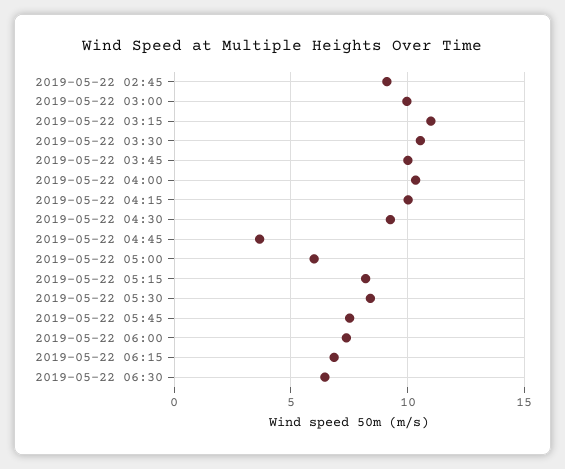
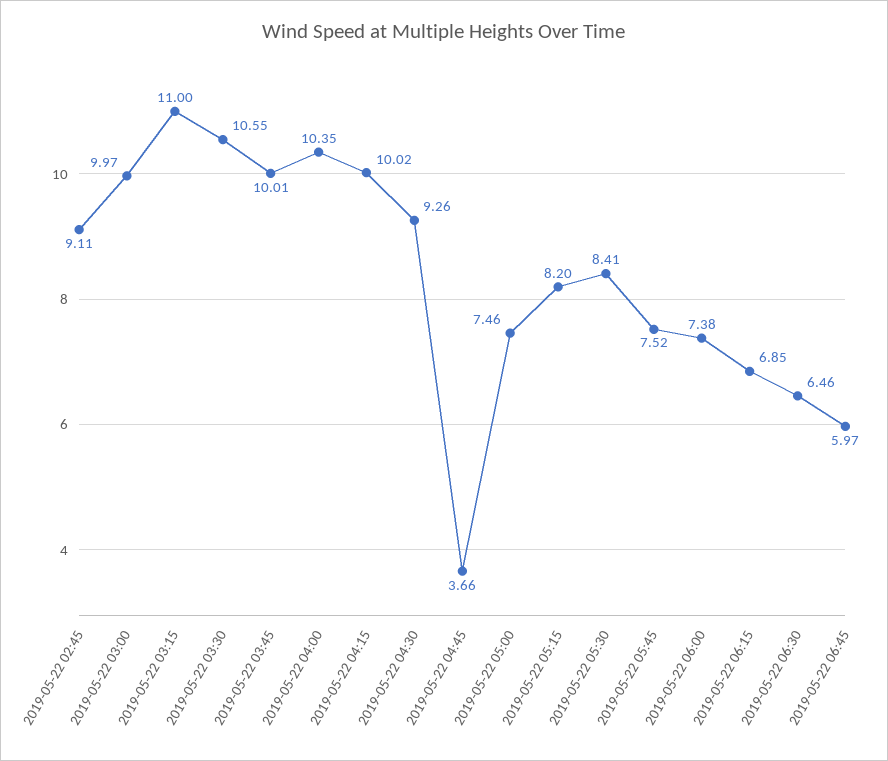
2019-05-22 05:00: 6 -> 7.46
2019-05-22 06:45: none -> 5.97

